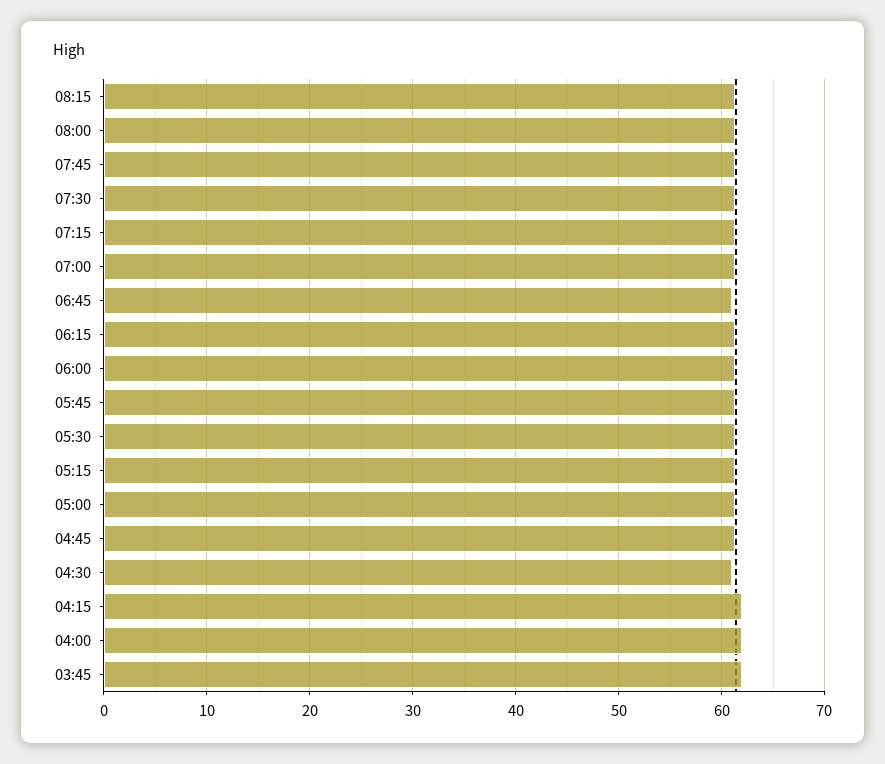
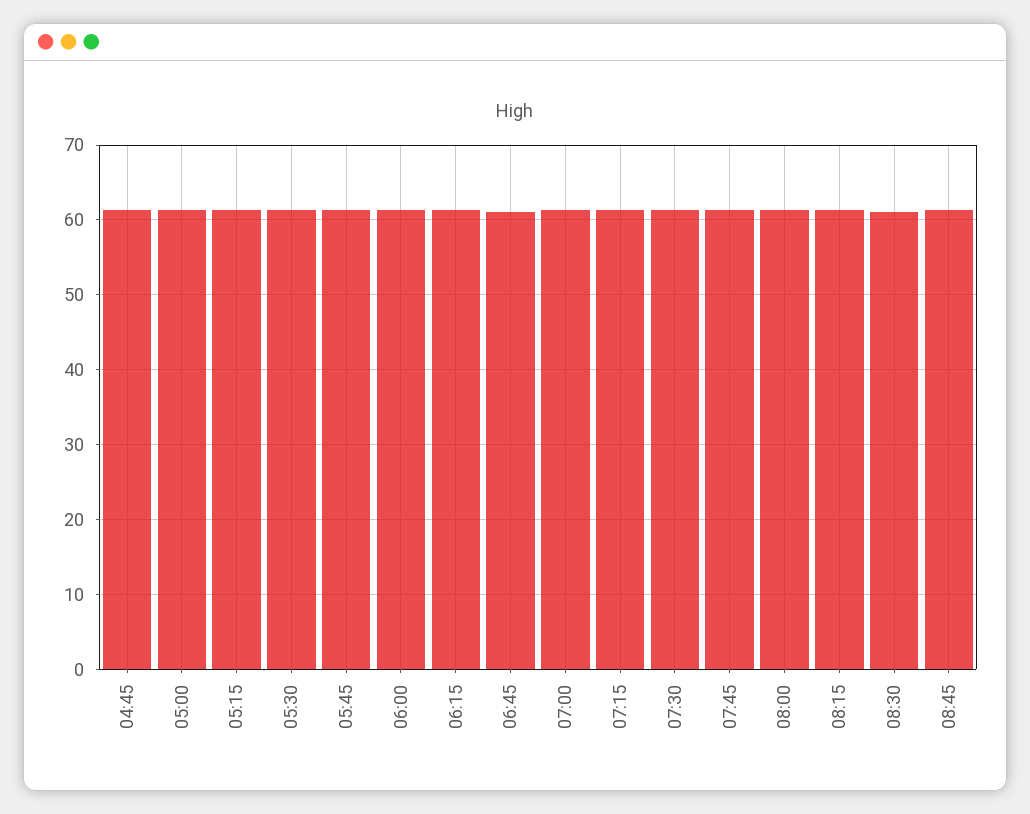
04:30: 61 -> none
04:15: 62 -> none
04:00: 62 -> none
03:45: 62 -> none
08:30: none -> 61
08:45: none -> 61

